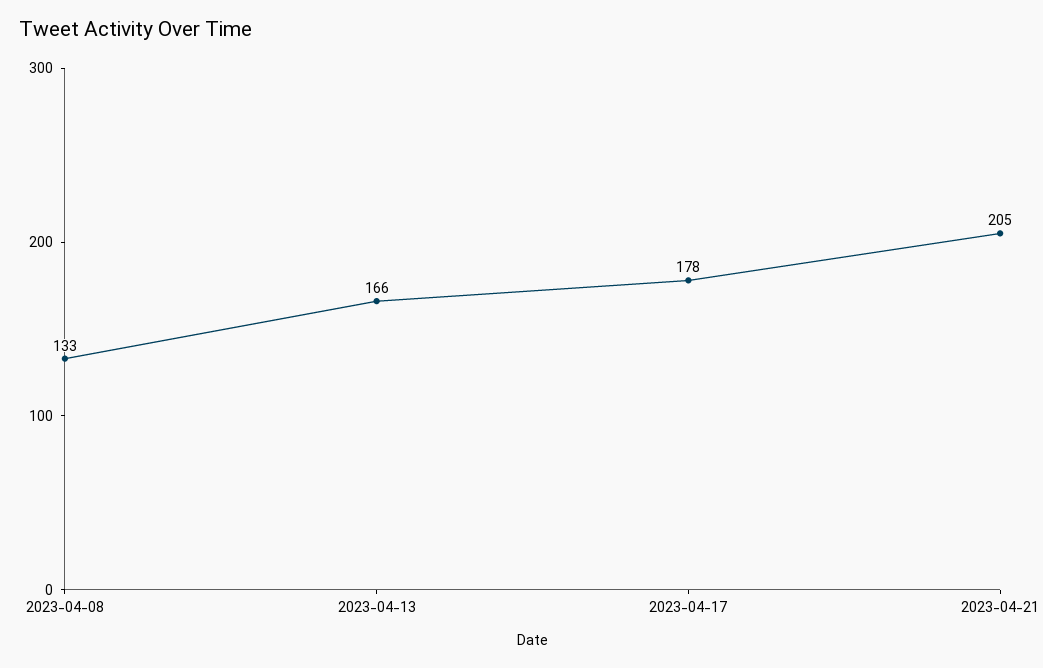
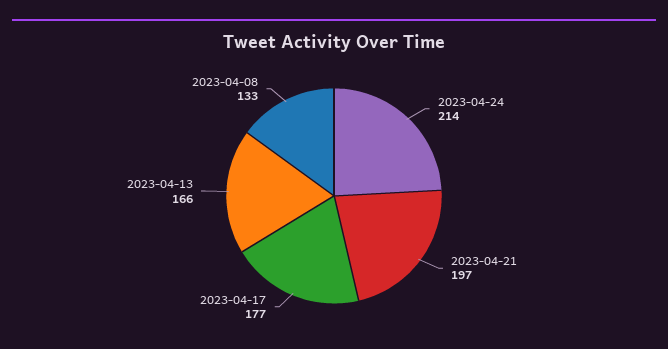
2023-04-17: 178 -> 177
2023-04-21: 205 -> 197
2023-04-24: none -> 214

